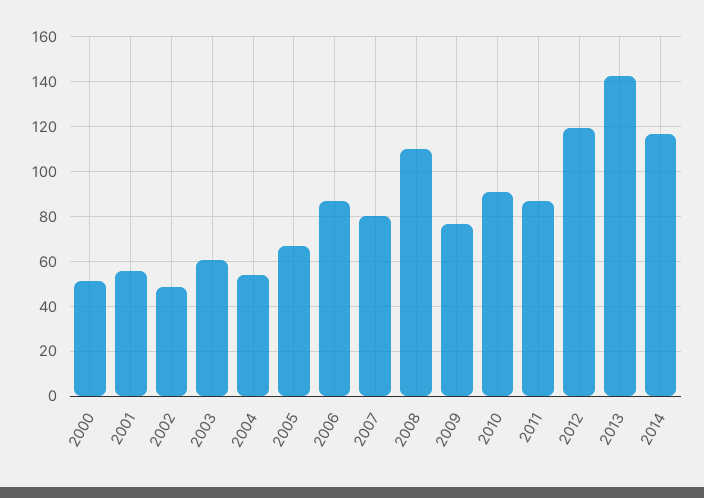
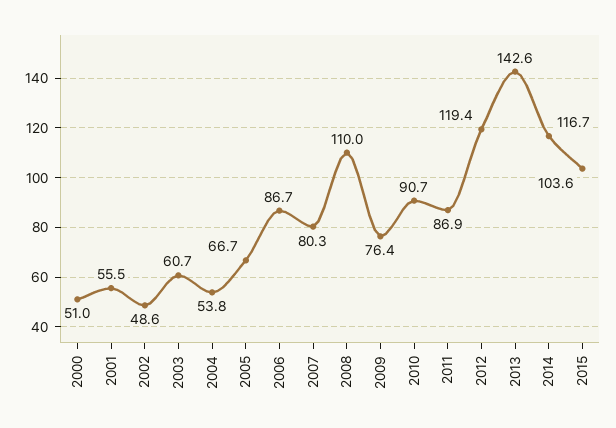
2015: none -> 103.6

